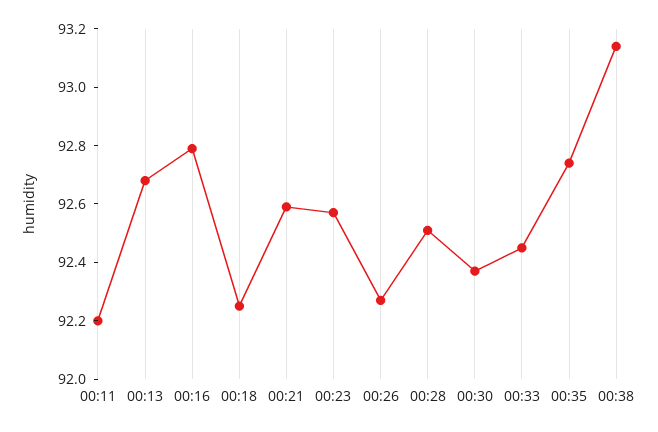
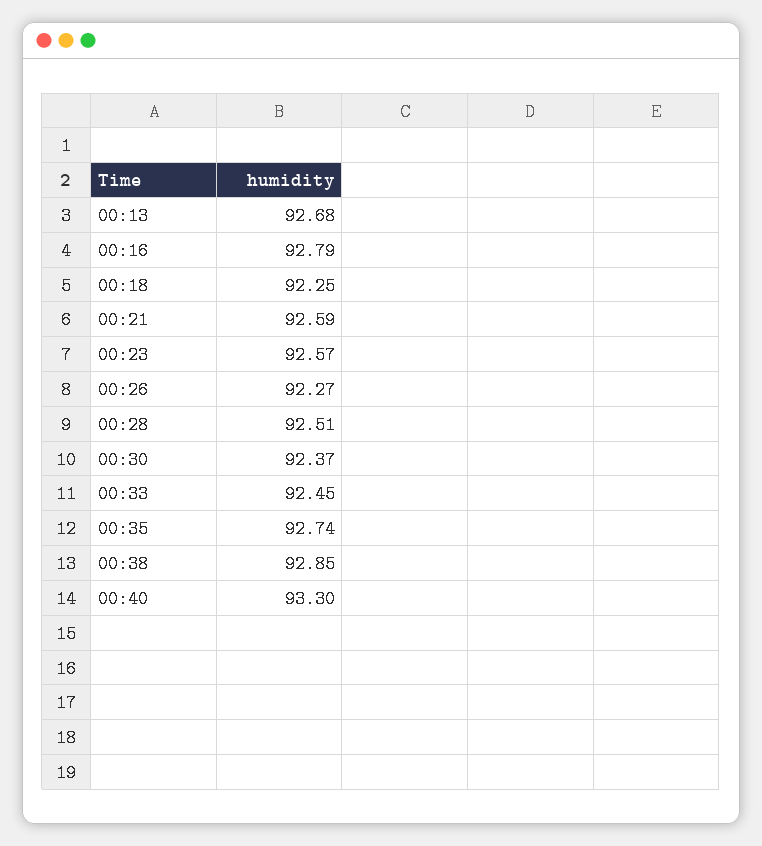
00:11: 92.2 -> none
00:38: 93.15 -> 92.85
00:40: none -> 93.3

